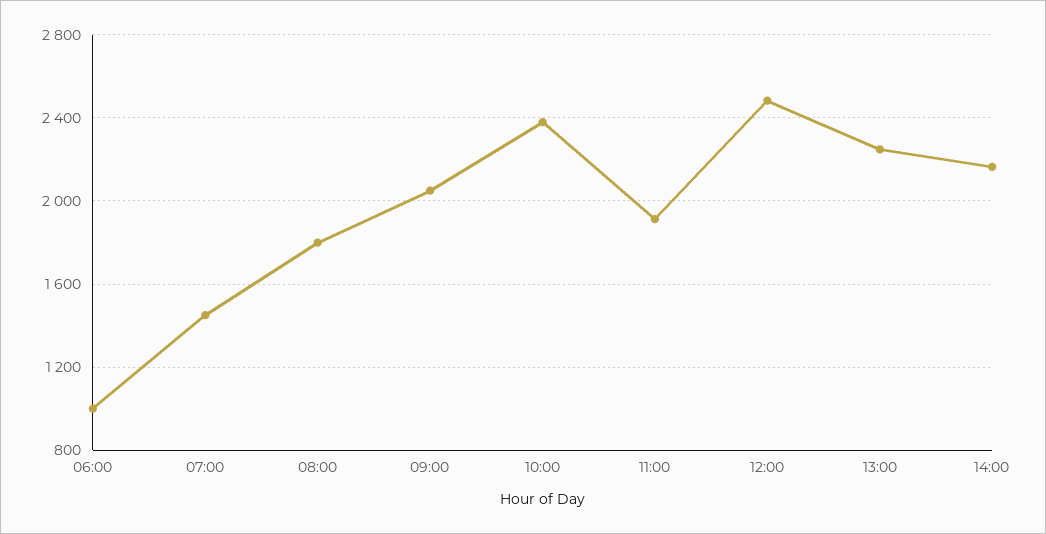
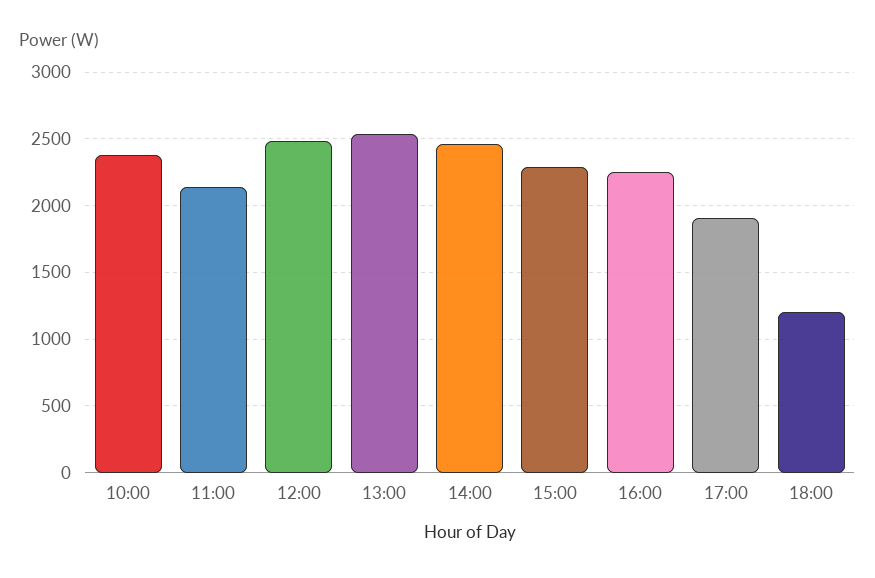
06:00: 1000 -> none
07:00: 1450 -> none
08:00: 1800 -> none
09:00: 2050 -> none
11:00: 1900 -> 2150
13:00: 2250 -> 2550
14:00: 2150 -> 2450
15:00: none -> 2300
16:00: none -> 2250
17:00: none -> 1900
18:00: none -> 1200

